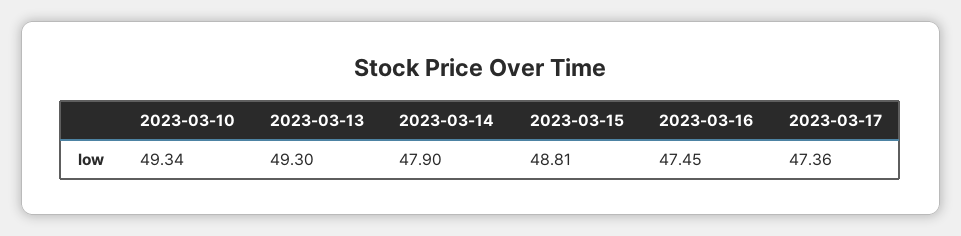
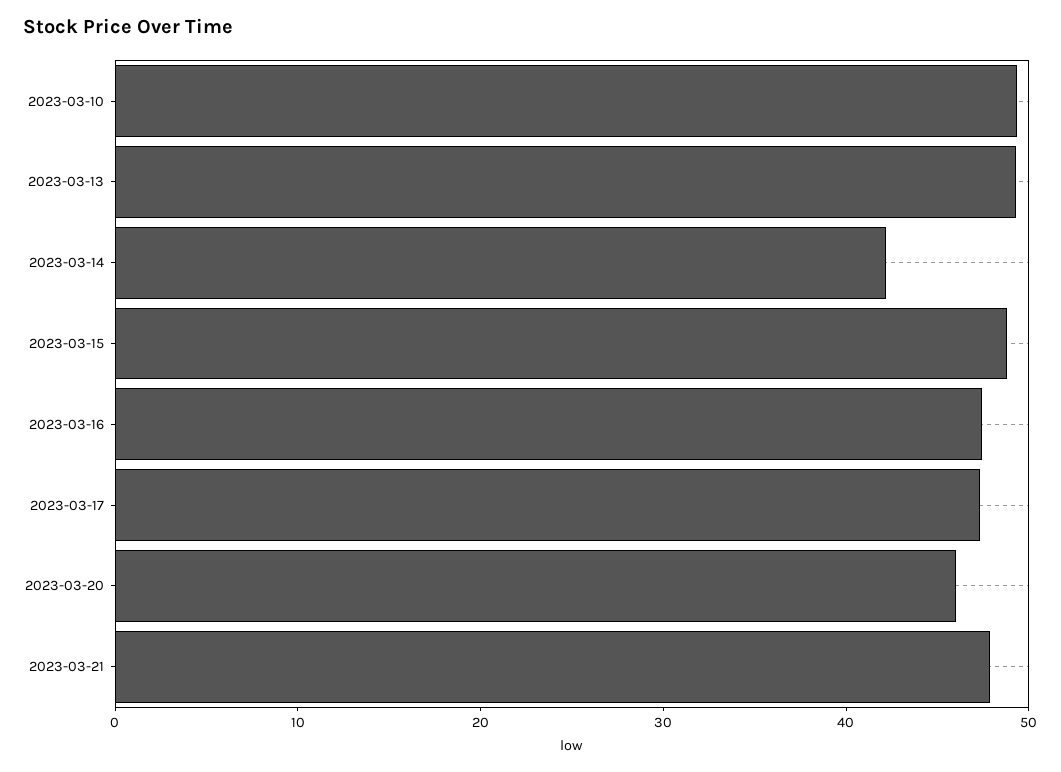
2023-03-14: 47.9 -> 42
2023-03-20: none -> 46
2023-03-21: none -> 48

